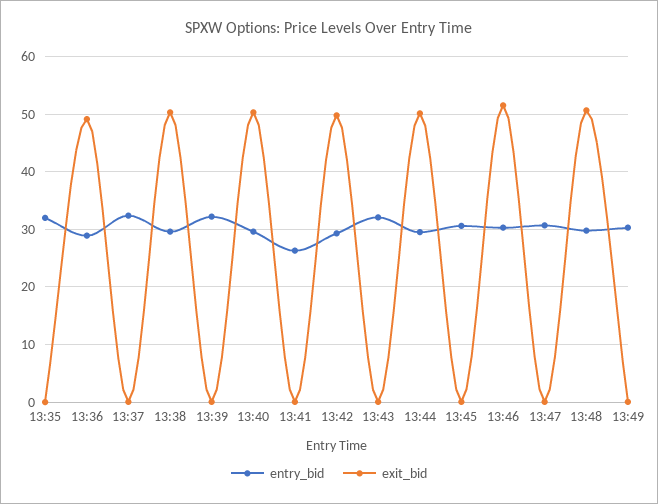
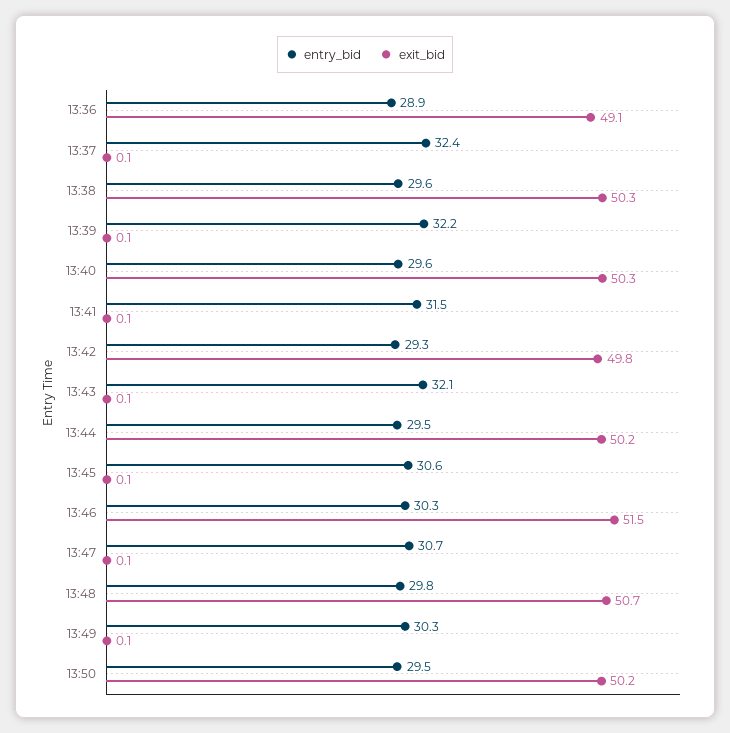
entry_bid, 13:35: 32 -> none
exit_bid, 13:35: 0 -> none
entry_bid, 13:41: 26 -> 31.5
entry_bid, 13:50: none -> 29.5
exit_bid, 13:50: none -> 50.2

